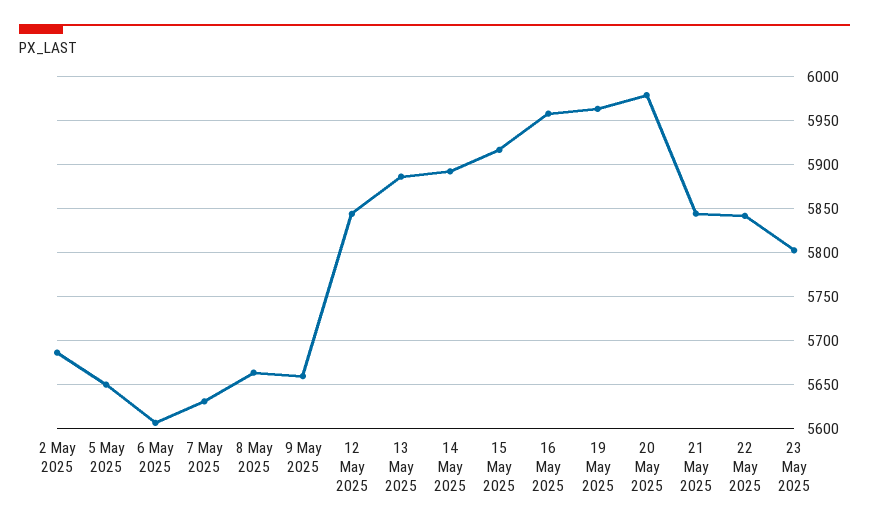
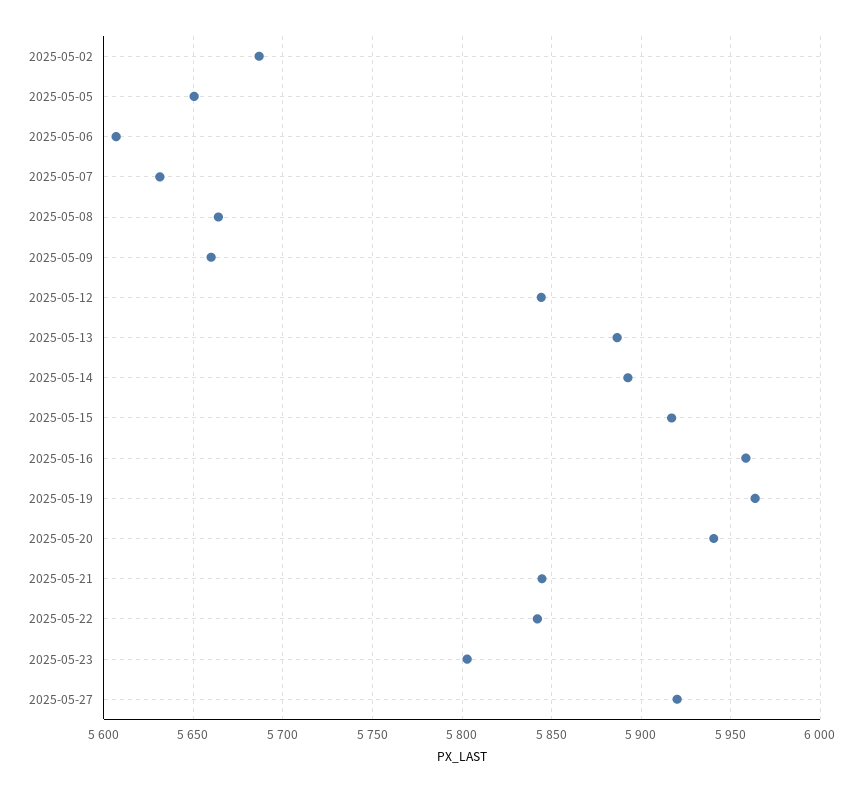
20 May 2025: 5980 -> 5940
2025-05-27: none -> 5920

